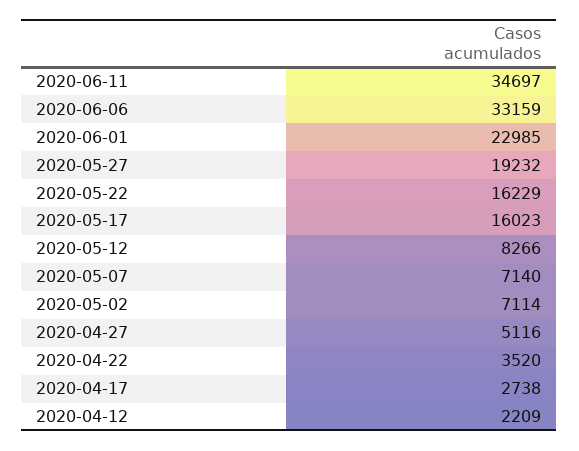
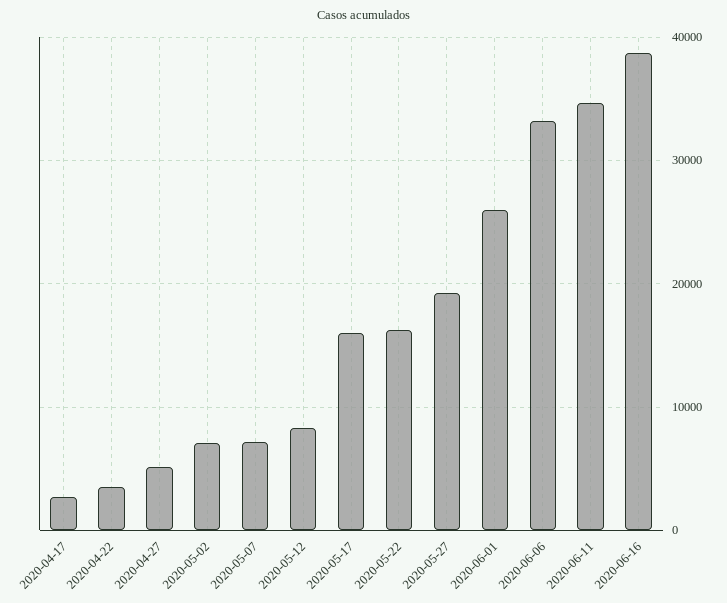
2020-06-01: 22985 -> 26000
2020-04-12: 2209 -> none
2020-06-16: none -> 39000

